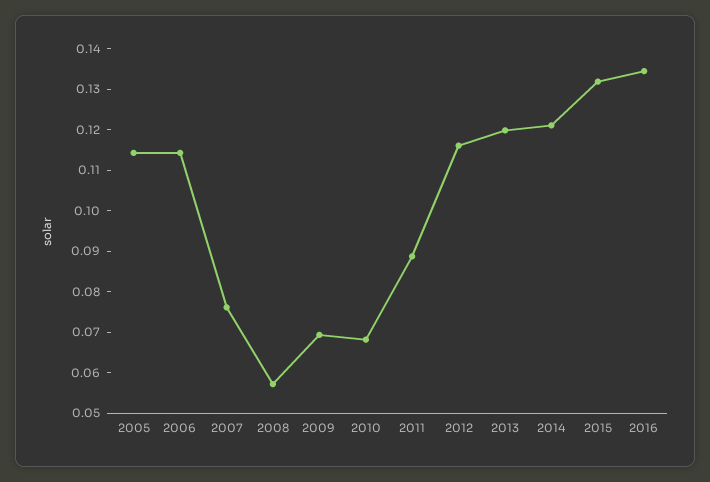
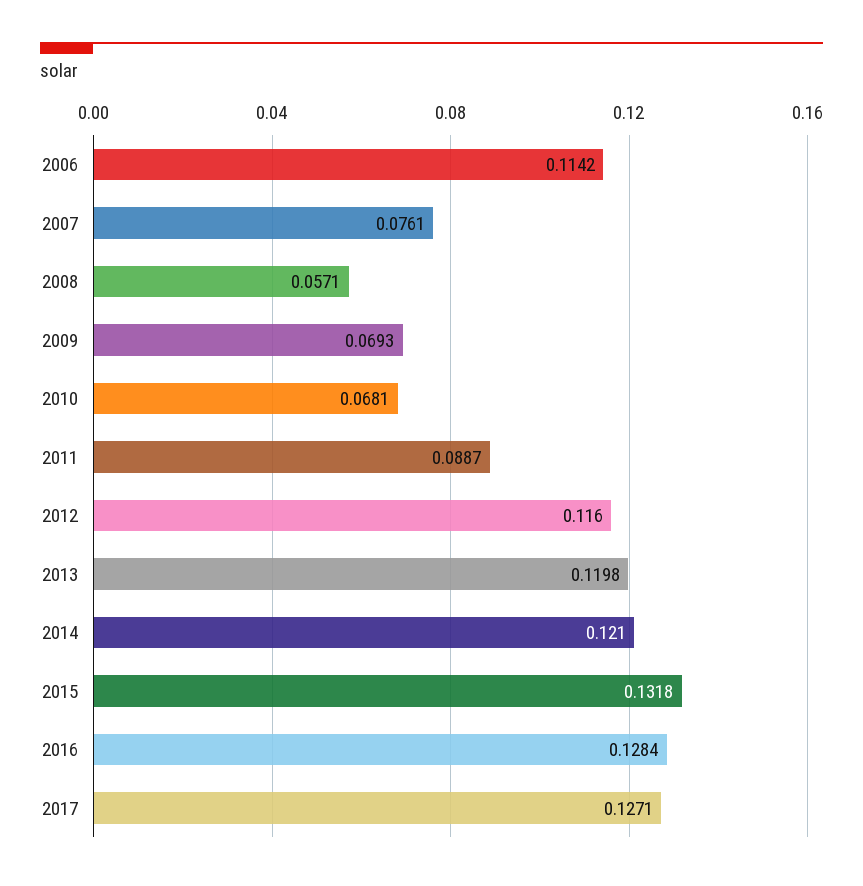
2005: 0.114 -> none
2016: 0.134 -> 0.1284
2017: none -> 0.1271

